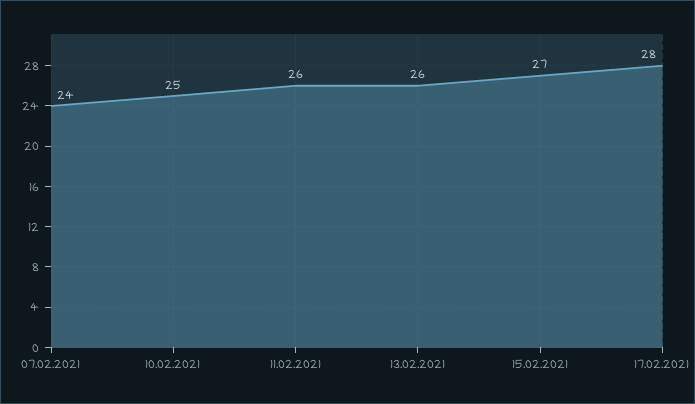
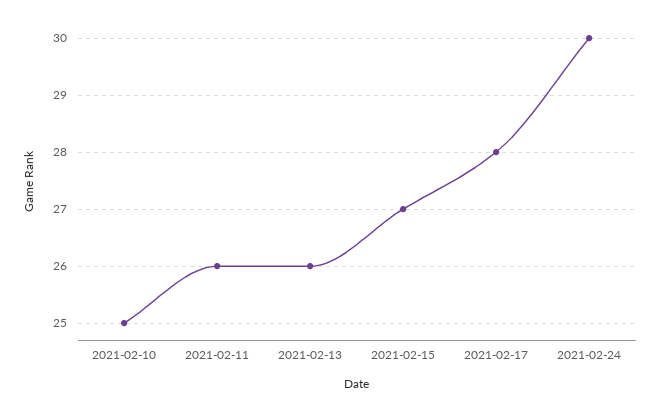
07.02.2021: 24 -> none
2021-02-24: none -> 30

